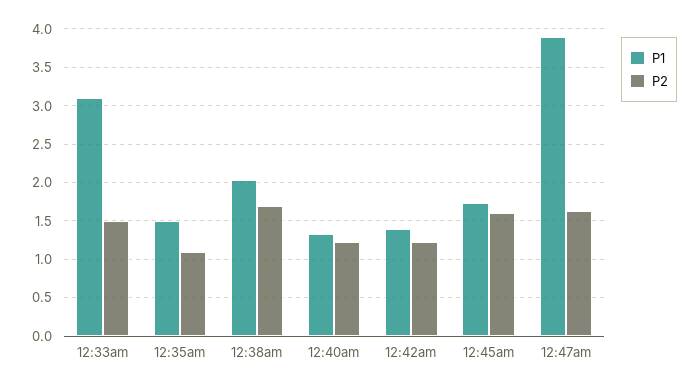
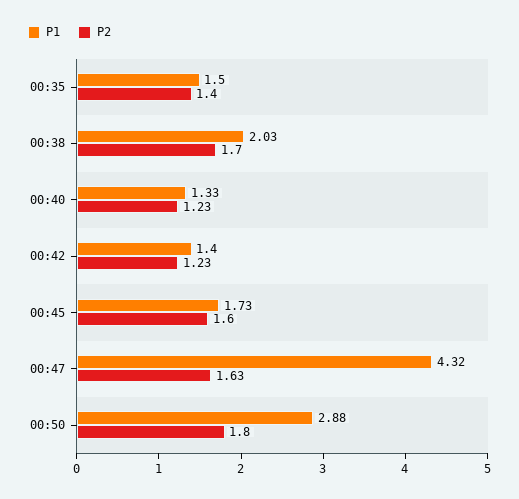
P1, 12:33am: 3.1 -> none
P2, 12:33am: 1.5 -> none
P2, 12:35am: 1.1 -> 1.4
P1, 12:47am: 3.9 -> 4.32
P1, 00:50: none -> 2.88
P2, 00:50: none -> 1.8

